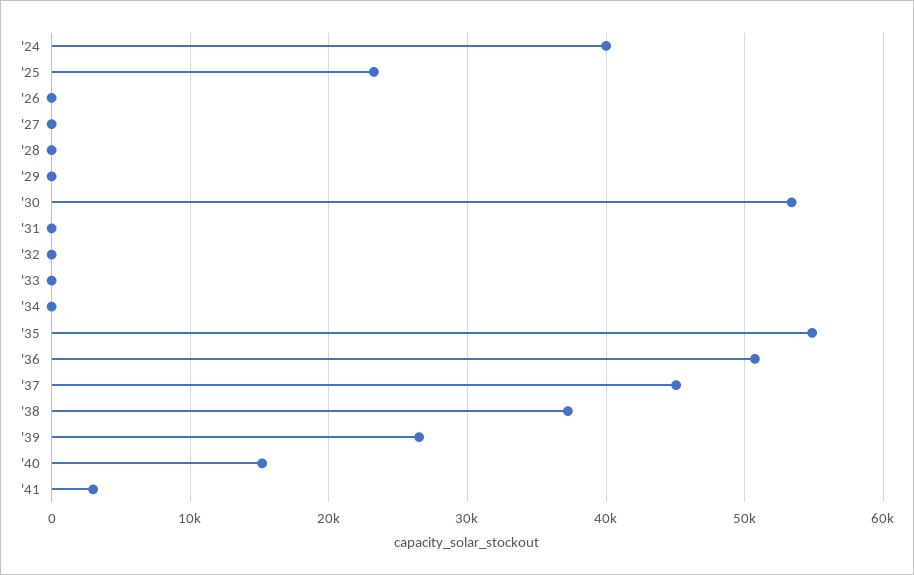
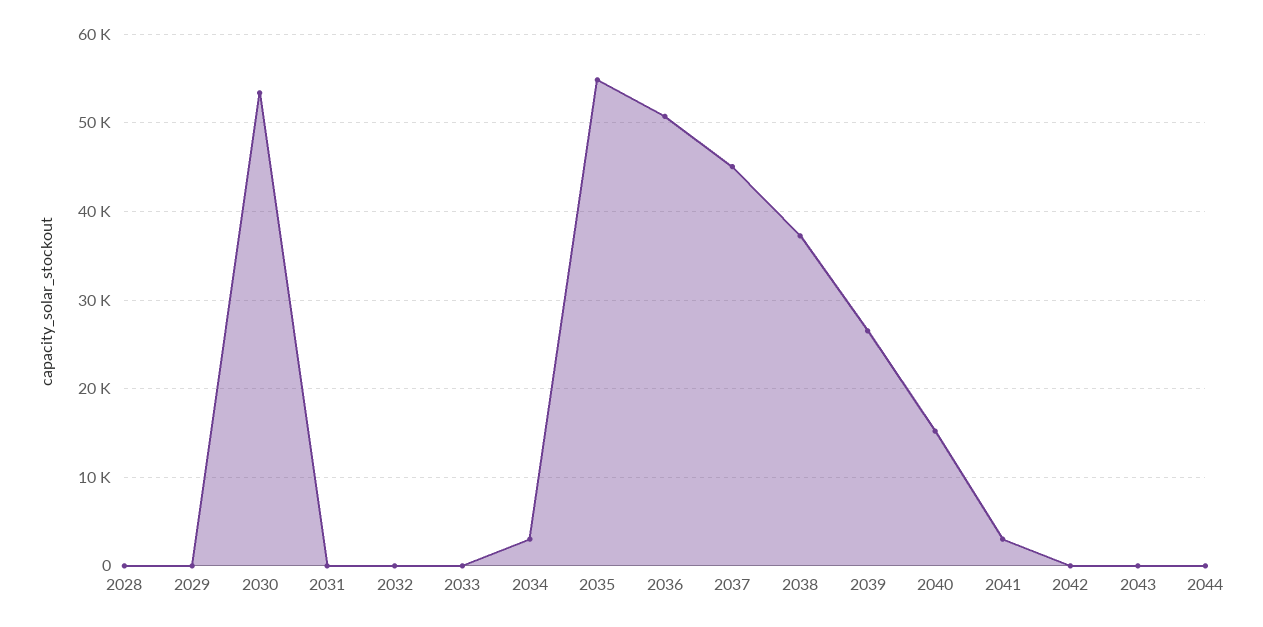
'24: 40000 -> none
'25: 23000 -> none
'26: 0 -> none
'27: 0 -> none
'34: 0 -> 3000
2042: none -> 0
2043: none -> 0
2044: none -> 0

